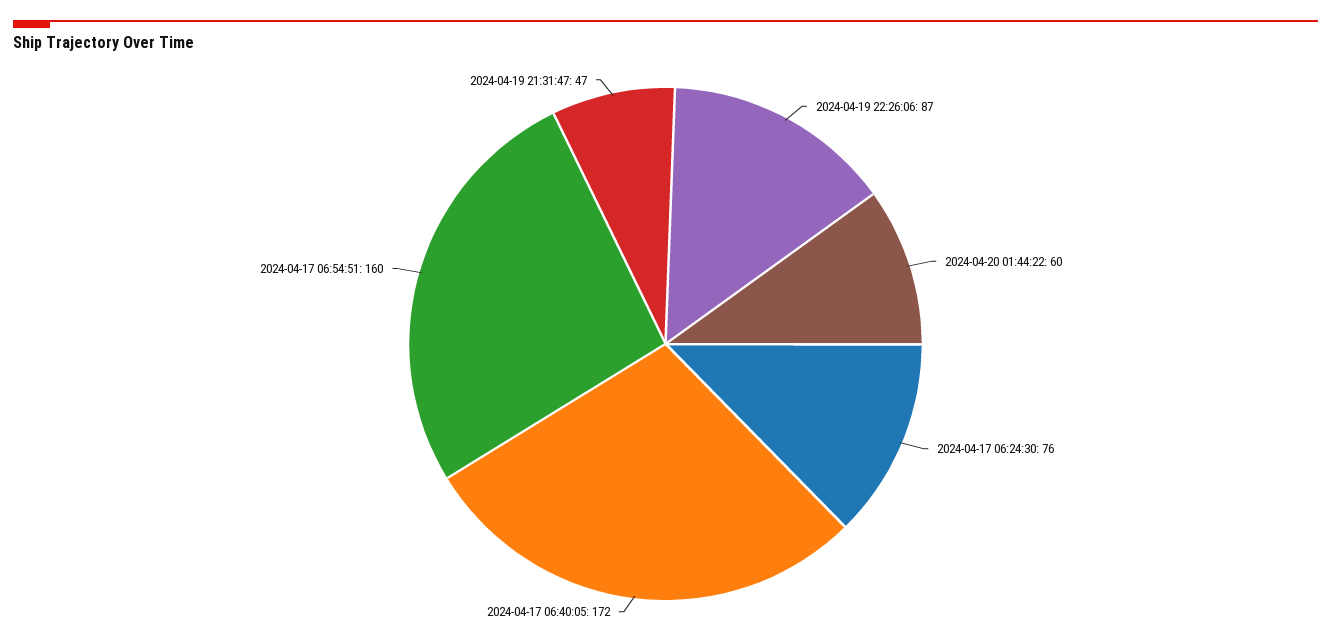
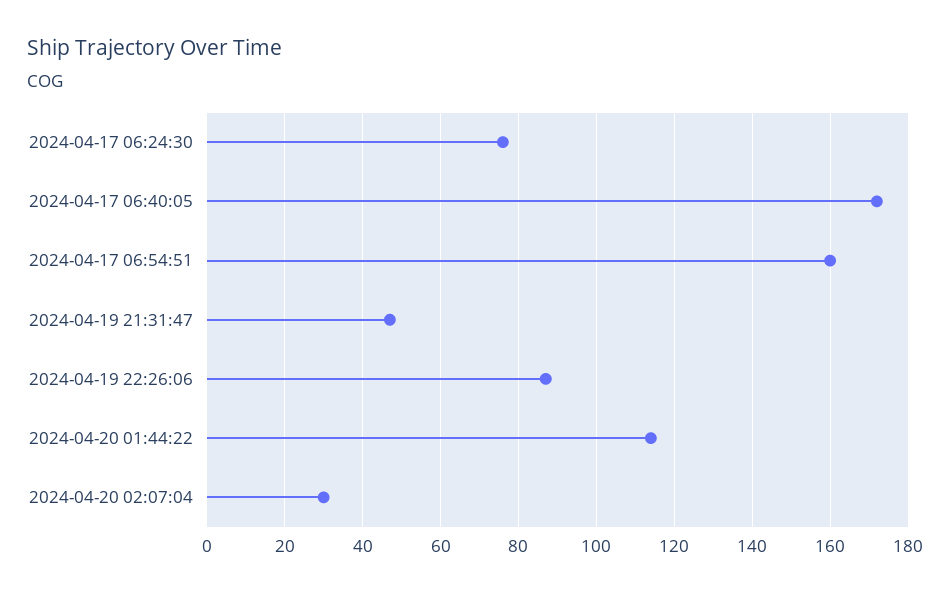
2024-04-20 01:44:22: 60 -> 115
2024-04-20 02:07:04: none -> 30

